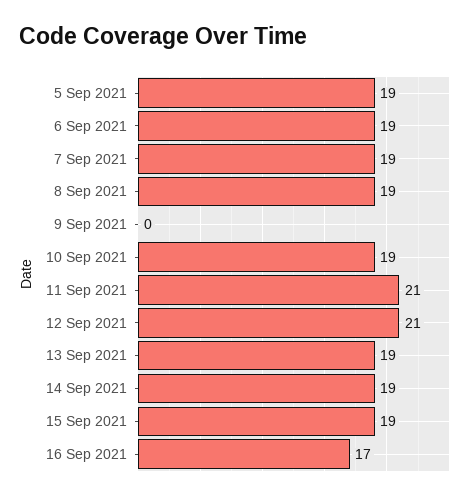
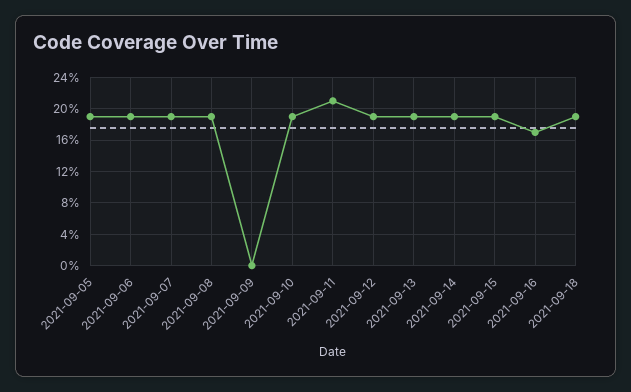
12 Sep 2021: 21 -> 19
2021-09-18: none -> 19

